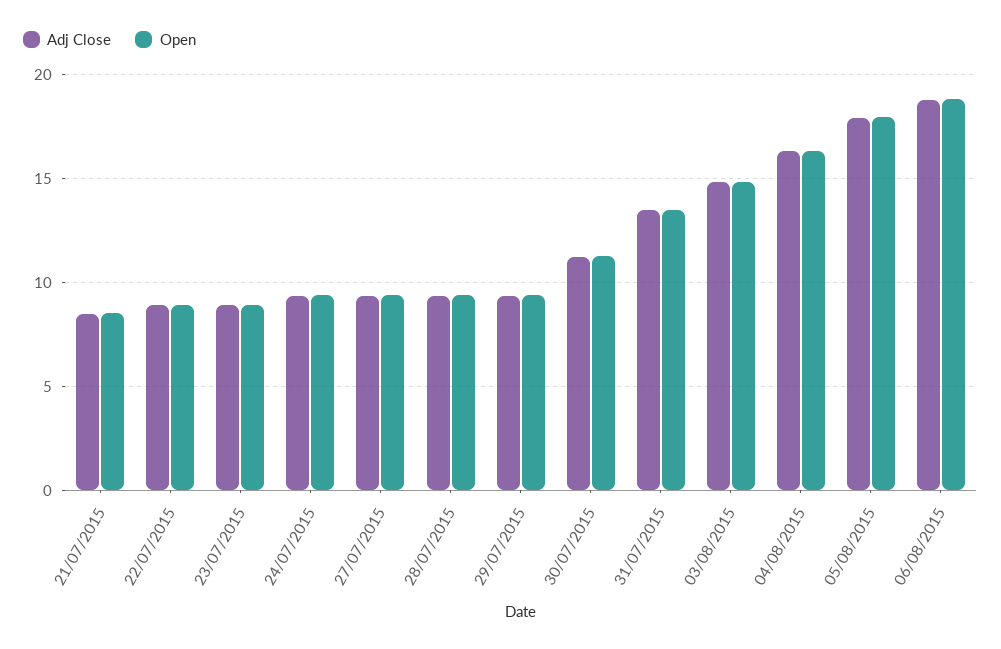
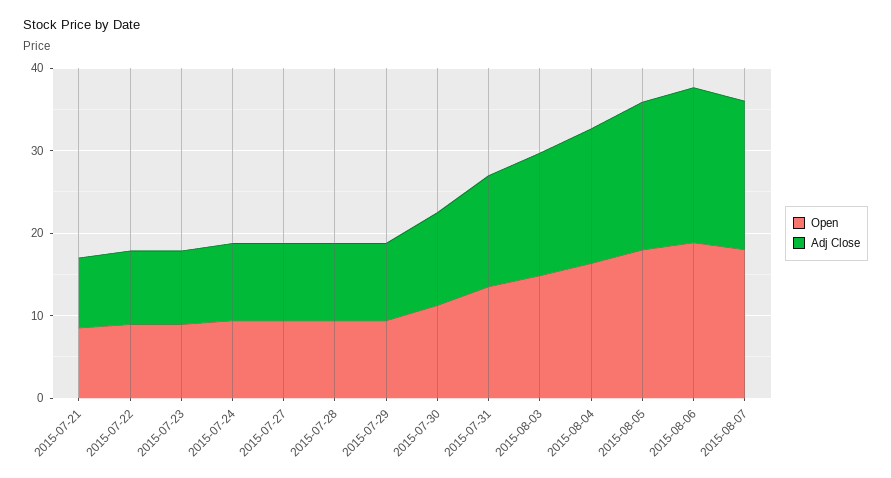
Open, 2015-08-07: none -> 18
Adj Close, 2015-08-07: none -> 18

